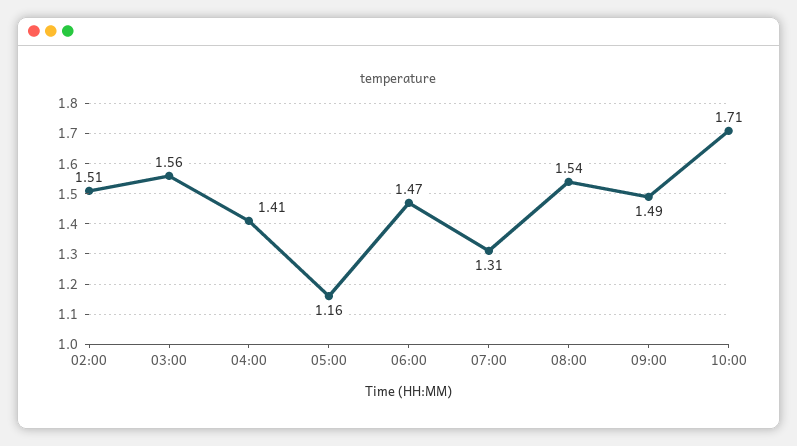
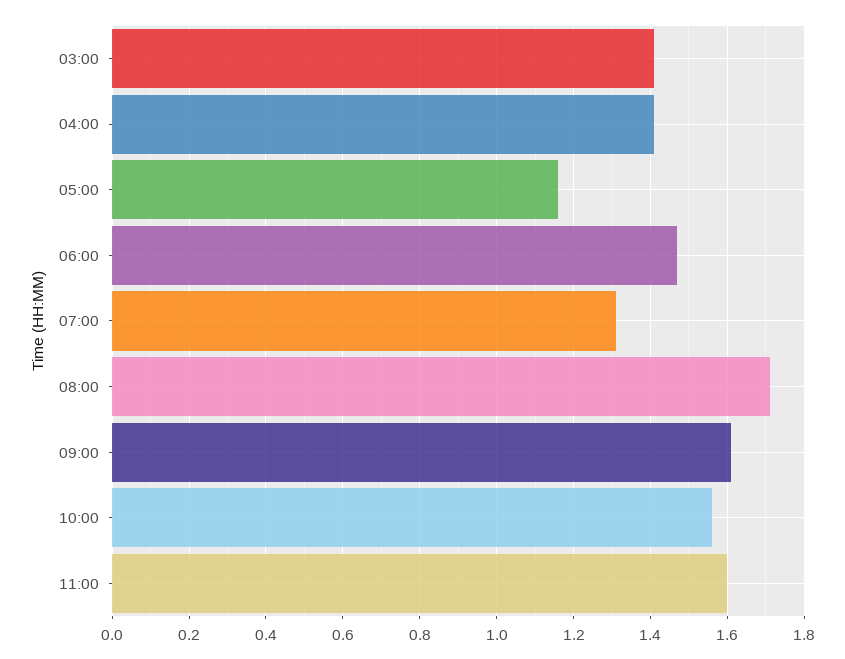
02:00: 1.51 -> none
03:00: 1.56 -> 1.4
08:00: 1.54 -> 1.7
09:00: 1.49 -> 1.6
10:00: 1.71 -> 1.55
11:00: none -> 1.6

